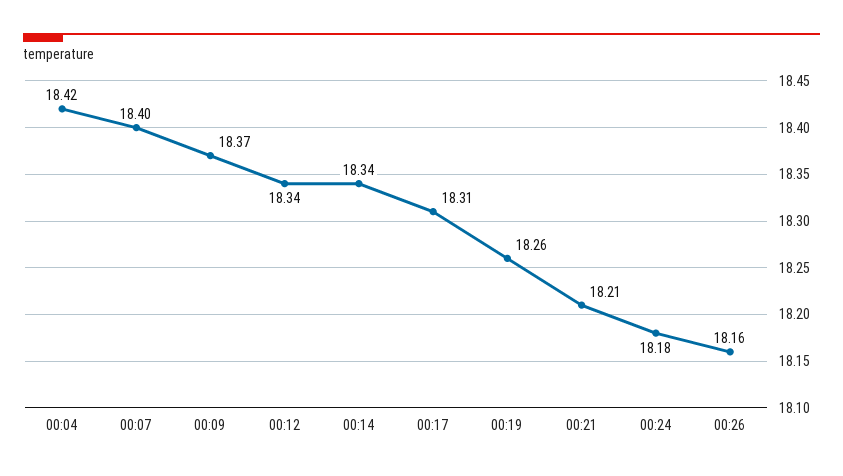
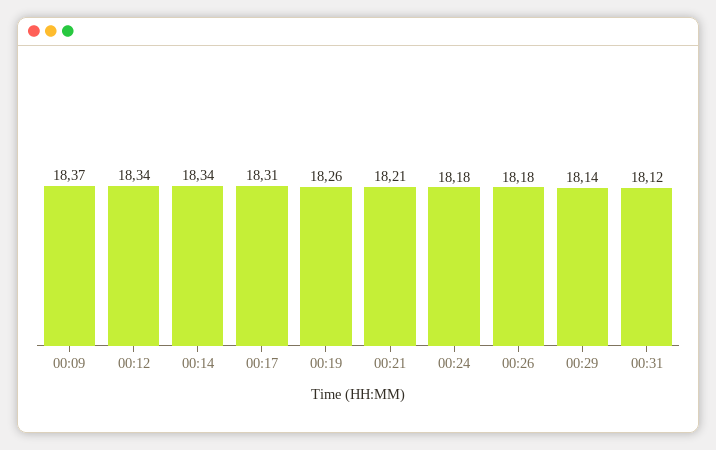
00:04: 18.42 -> none
00:07: 18.4 -> none
00:26: 18.16 -> 18.18
00:29: none -> 18.14
00:31: none -> 18.12

